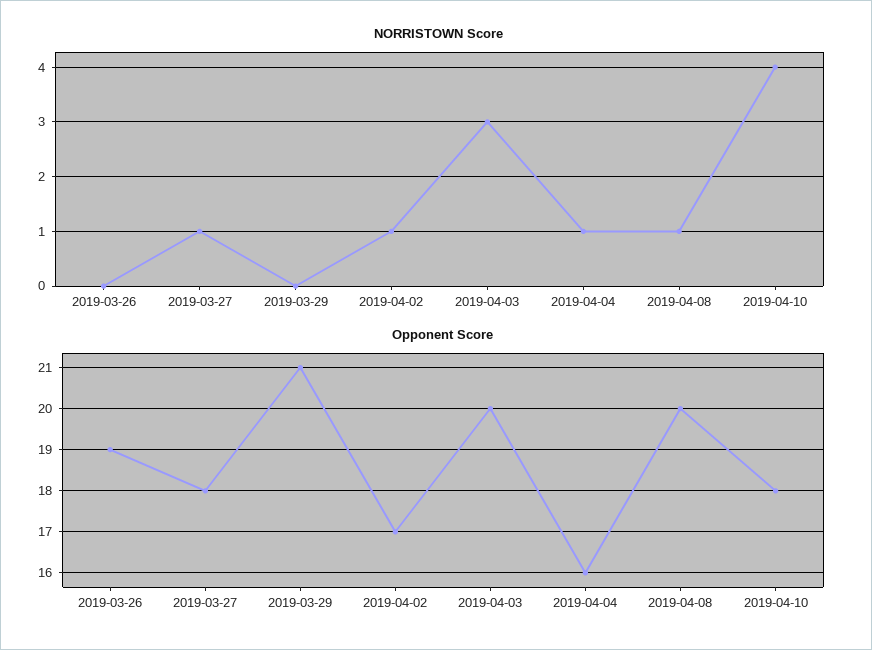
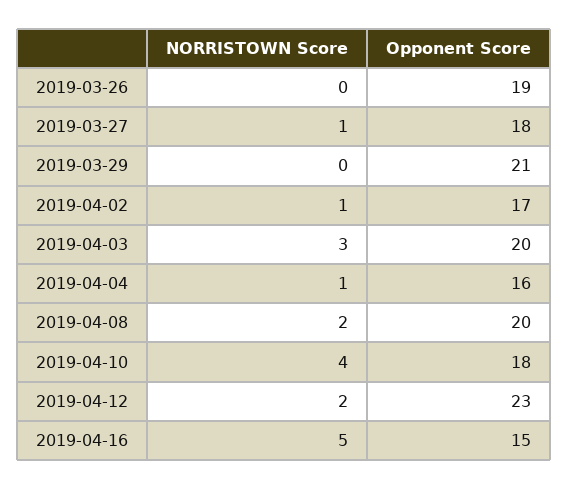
NORRISTOWN Score, 2019-04-08: 1 -> 2
NORRISTOWN Score, 2019-04-12: none -> 2
Opponent Score, 2019-04-12: none -> 23
NORRISTOWN Score, 2019-04-16: none -> 5
Opponent Score, 2019-04-16: none -> 15

